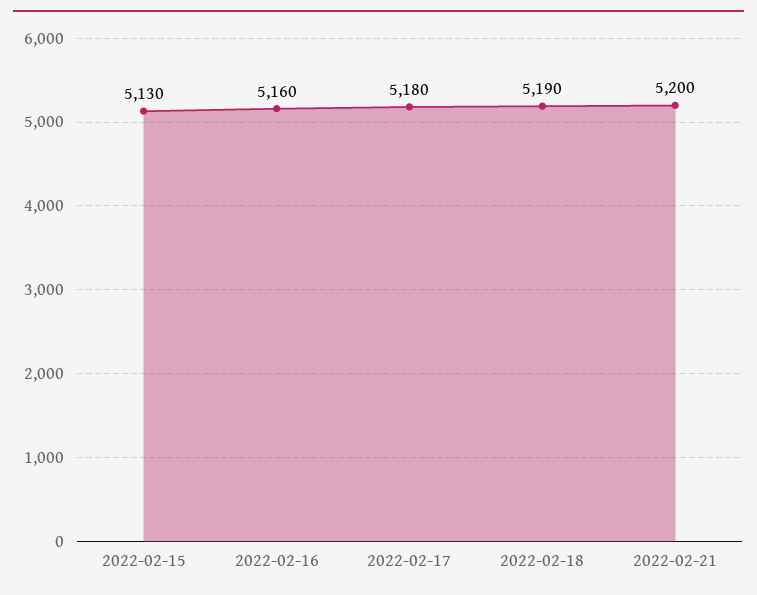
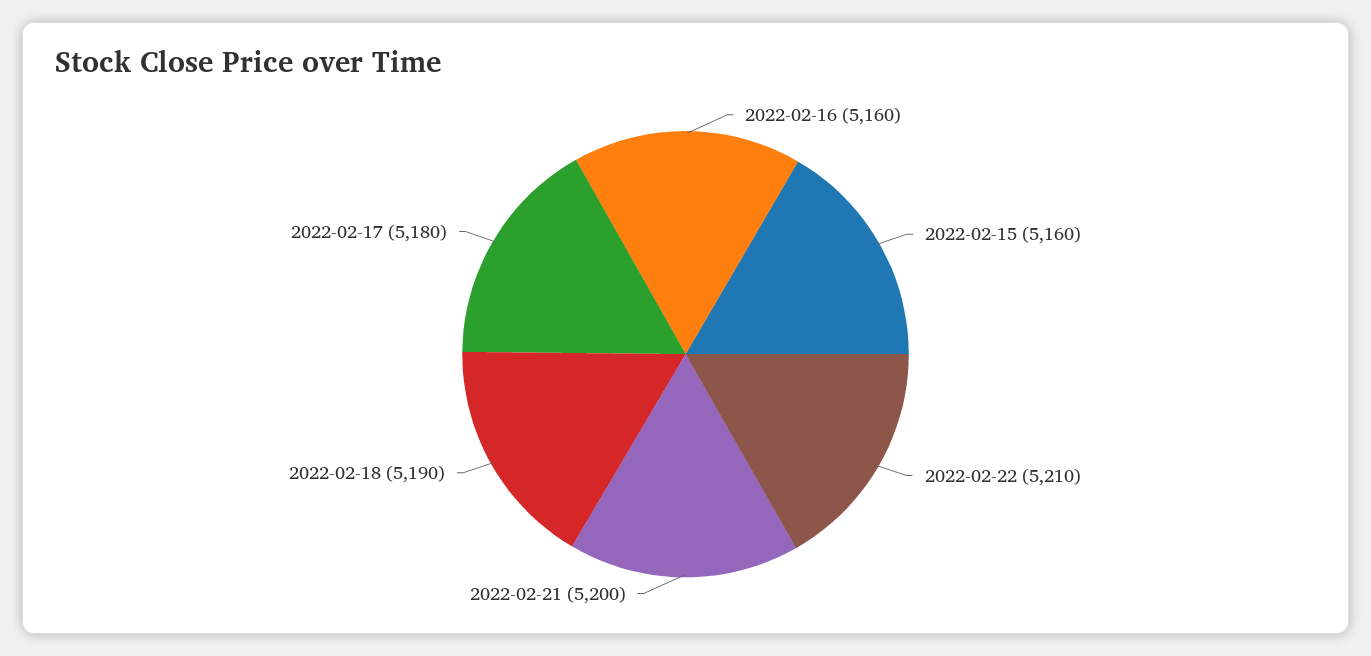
2022-02-15: 5130 -> 5160
2022-02-22: none -> 5210

